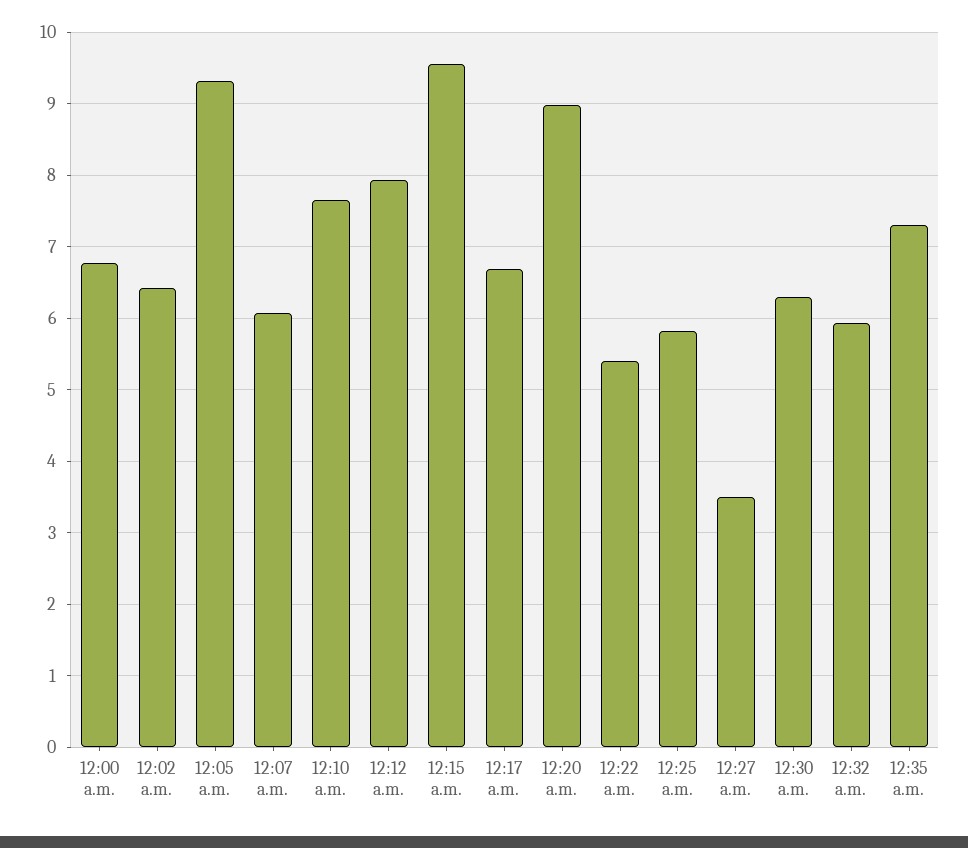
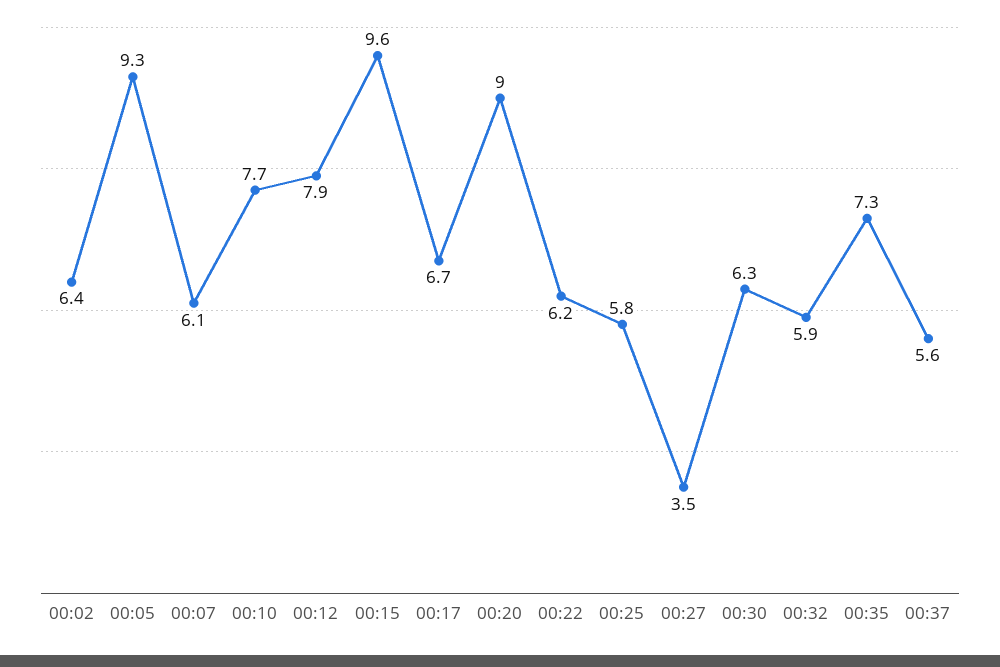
12:00 a.m.: 6.8 -> none
12:22 a.m.: 5.4 -> 6.2
00:37: none -> 5.6

